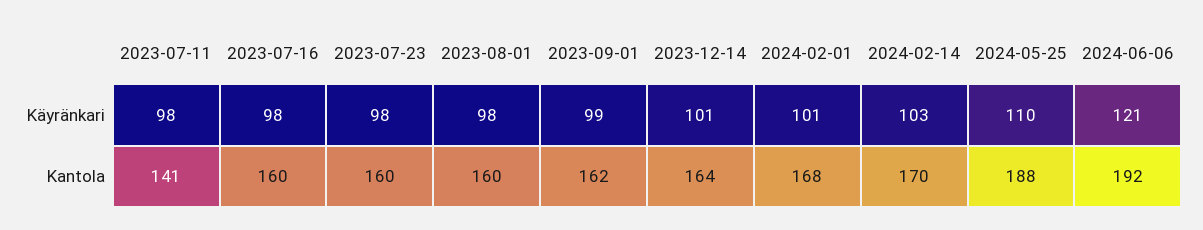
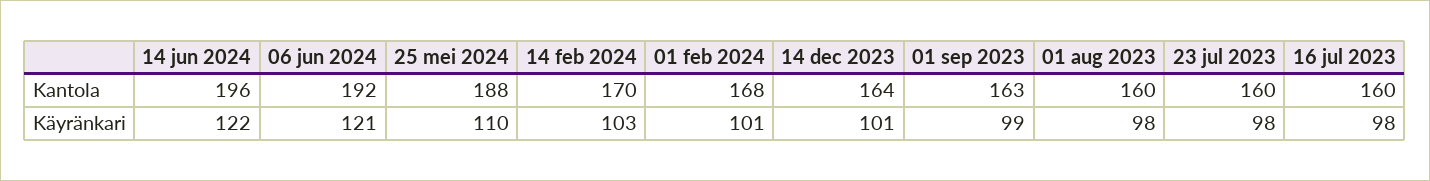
2023-07-11, Käyränkari: 98 -> none
2023-07-11, Kantola: 141 -> none
2023-09-01, Kantola: 162 -> 163
14 jun 2024, Kantola: none -> 196
14 jun 2024, Käyränkari: none -> 122

